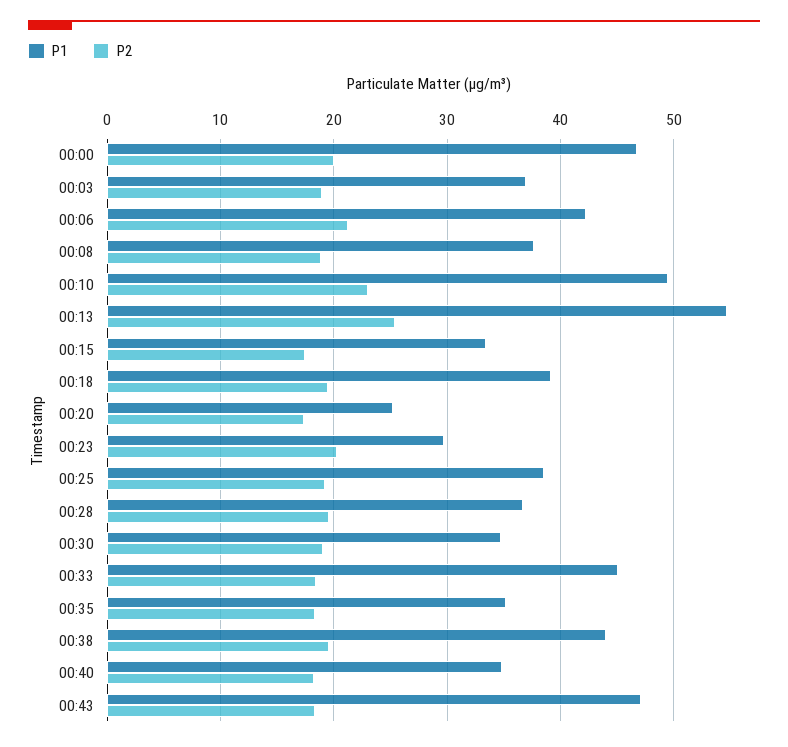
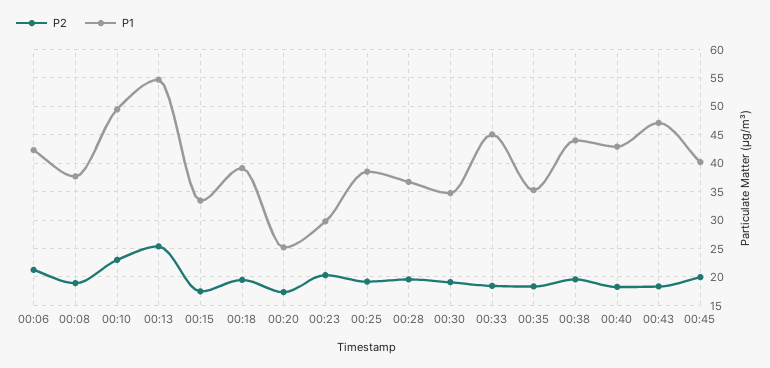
P1, 00:00: 47 -> none
P2, 00:00: 20 -> none
P1, 00:03: 37 -> none
P2, 00:03: 19 -> none
P1, 00:40: 35 -> 42.5
P2, 00:45: none -> 20
P1, 00:45: none -> 40

